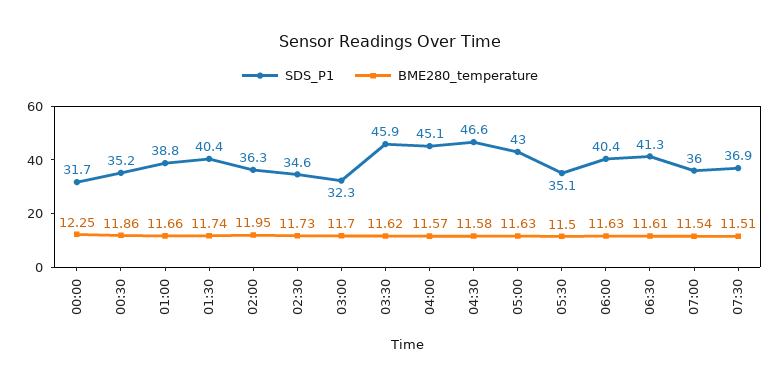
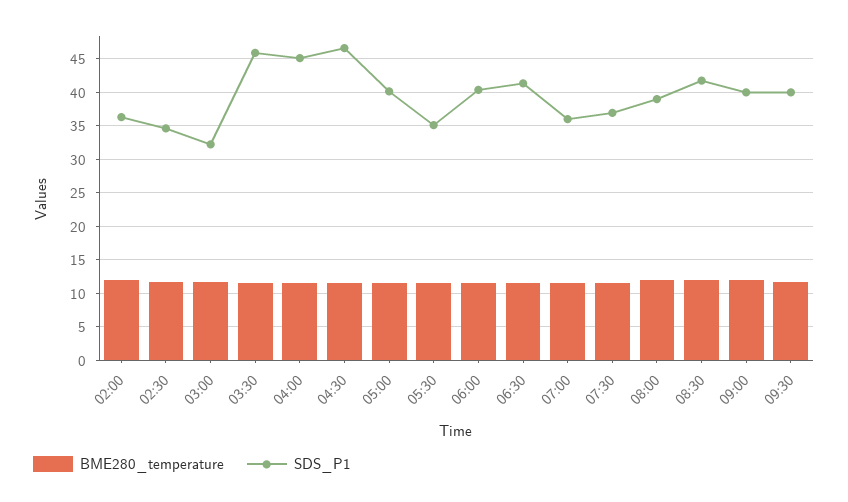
SDS_P1, 00:00: 31.7 -> none
BME280_temperature, 00:00: 12.25 -> none
SDS_P1, 00:30: 35.2 -> none
BME280_temperature, 00:30: 11.86 -> none
SDS_P1, 01:00: 38.8 -> none
BME280_temperature, 01:00: 11.66 -> none
SDS_P1, 01:30: 40.4 -> none
BME280_temperature, 01:30: 11.74 -> none
SDS_P1, 05:00: 43 -> 40
BME280_temperature, 08:00: none -> 12
SDS_P1, 08:00: none -> 39
BME280_temperature, 08:30: none -> 12
SDS_P1, 08:30: none -> 42
BME280_temperature, 09:00: none -> 12
SDS_P1, 09:00: none -> 40
BME280_temperature, 09:30: none -> 12
SDS_P1, 09:30: none -> 40

